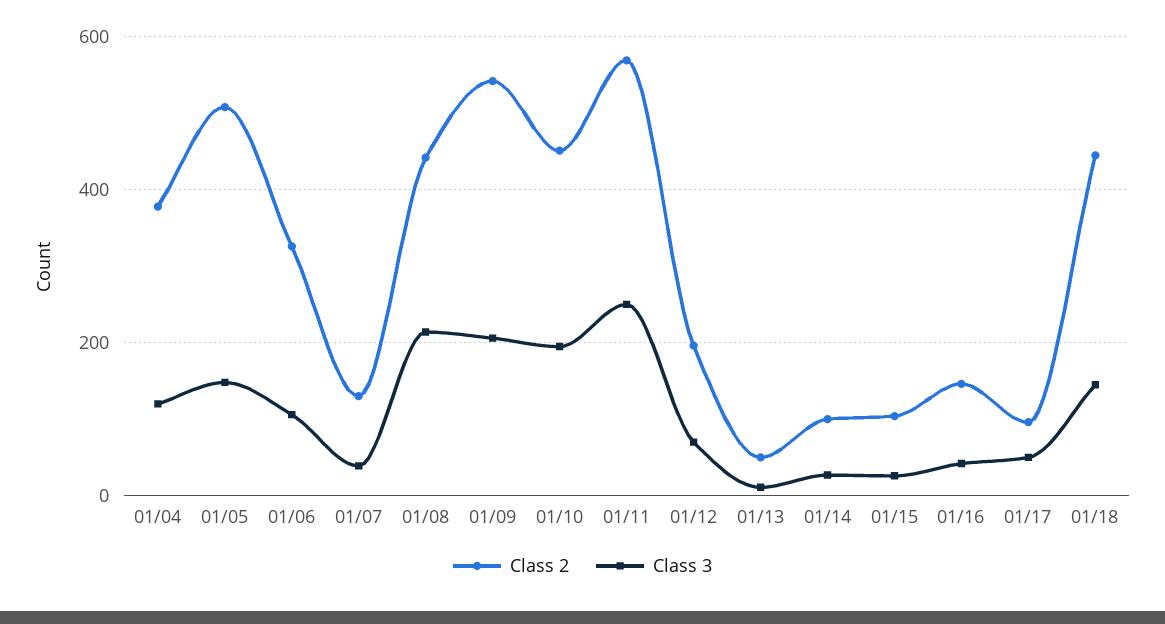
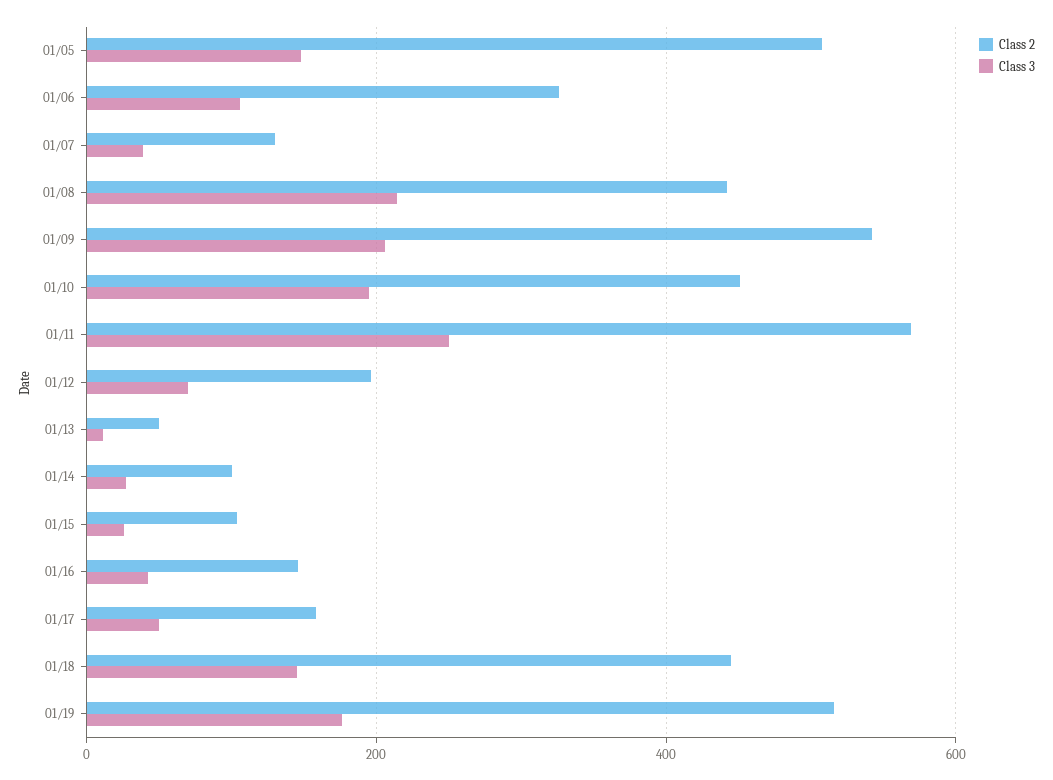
Class 2, 01/04: 380 -> none
Class 3, 01/04: 120 -> none
Class 2, 01/17: 100 -> 160
Class 2, 01/19: none -> 520
Class 3, 01/19: none -> 180

